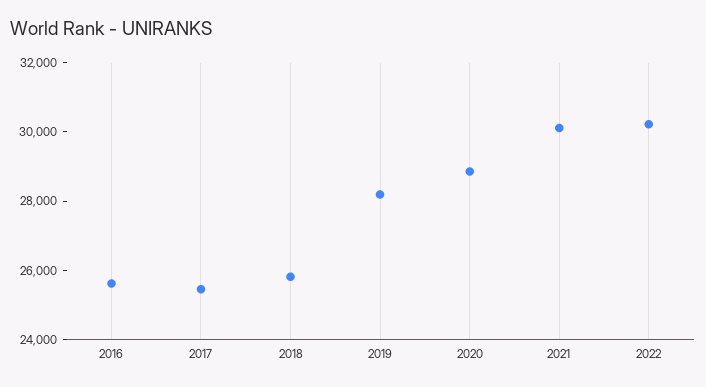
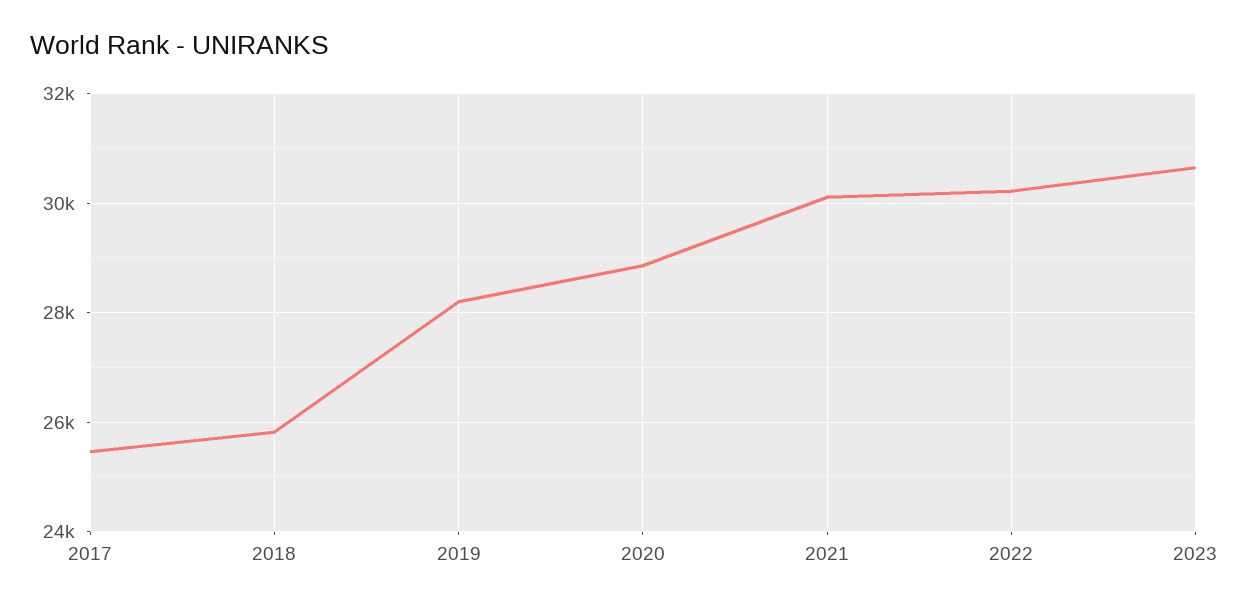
2016: 25500 -> none
2023: none -> 30600

